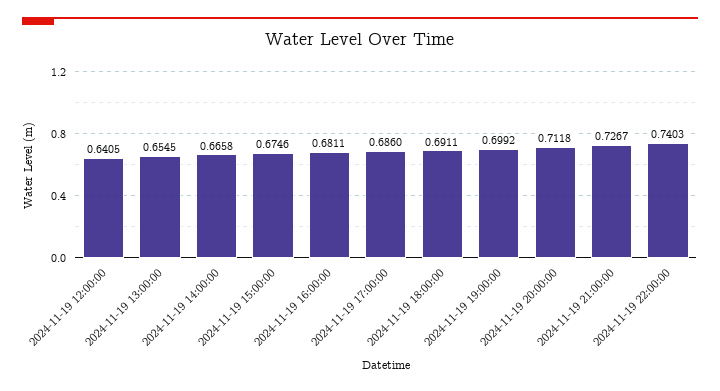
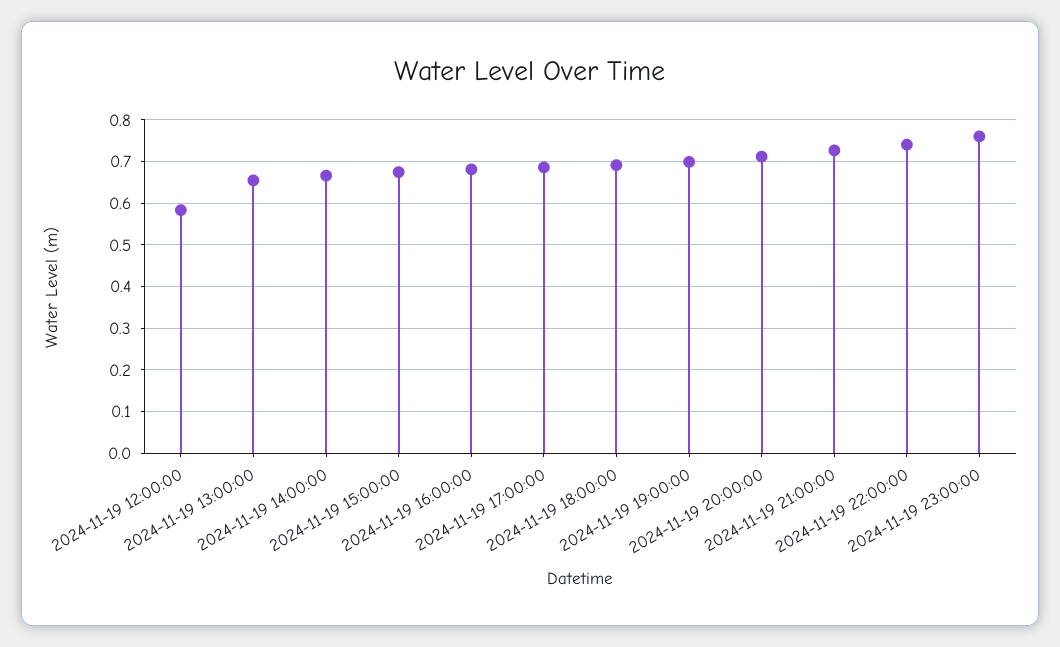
2024-11-19 12:00:00: 0.6405 -> 0.58
2024-11-19 23:00:00: none -> 0.76

